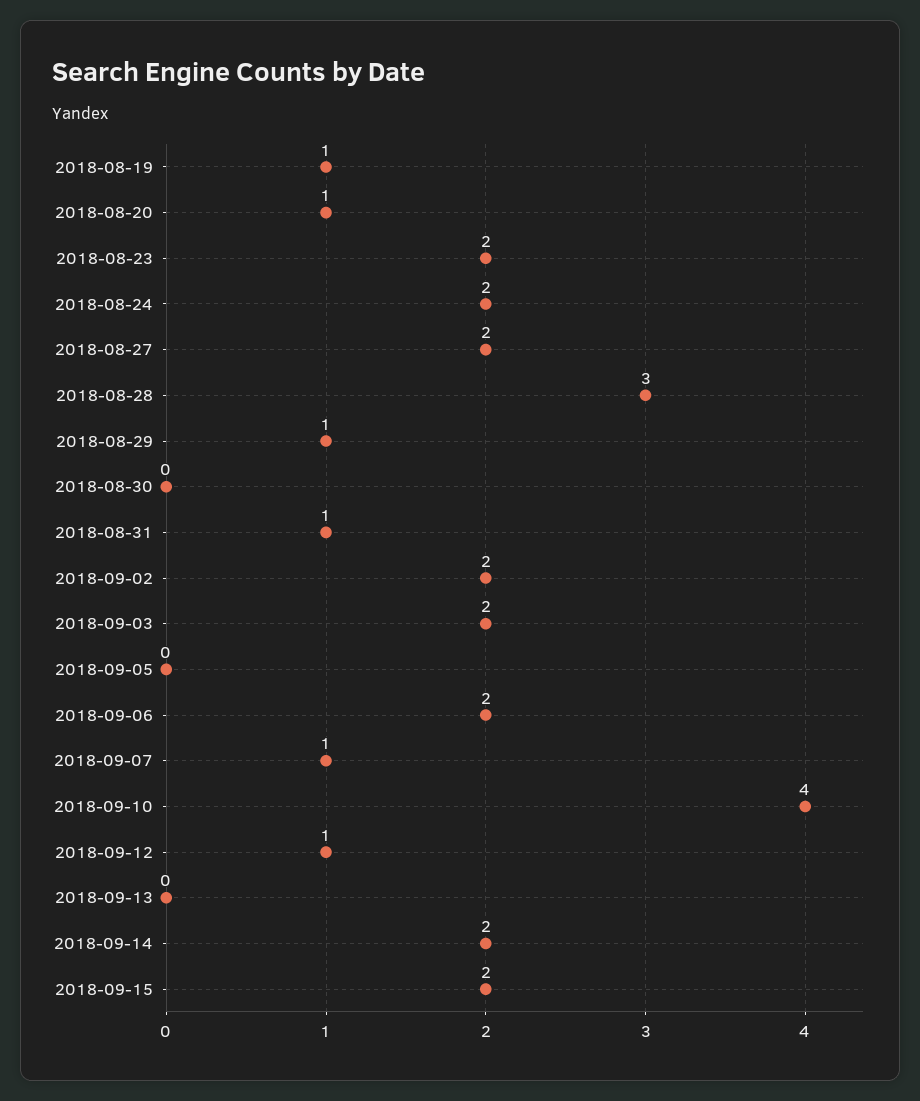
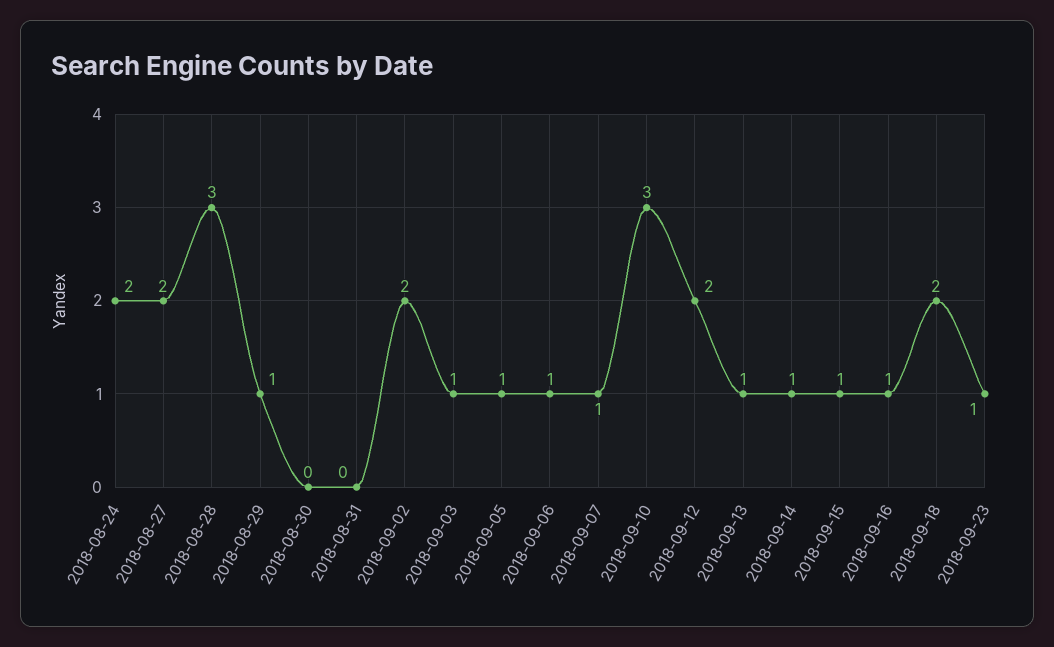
2018-08-19: 1 -> none
2018-08-20: 1 -> none
2018-08-23: 2 -> none
2018-08-31: 1 -> 0
2018-09-03: 2 -> 1
2018-09-05: 0 -> 1
2018-09-06: 2 -> 1
2018-09-10: 4 -> 3
2018-09-12: 1 -> 2
2018-09-13: 0 -> 1
2018-09-14: 2 -> 1
2018-09-15: 2 -> 1
2018-09-16: none -> 1
2018-09-18: none -> 2
2018-09-23: none -> 1

